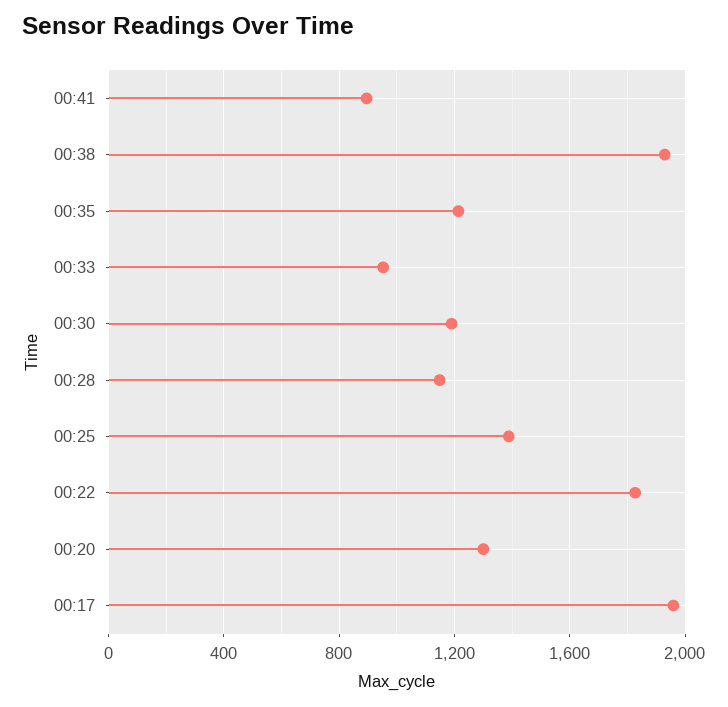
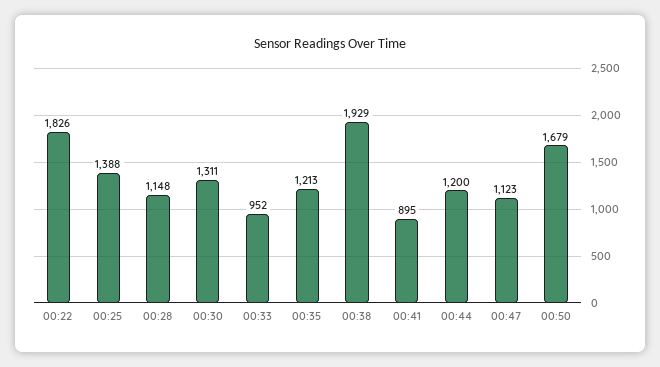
00:30: 1200 -> 1311
00:20: 1300 -> none
00:17: 1950 -> none
00:44: none -> 1200
00:47: none -> 1123
00:50: none -> 1679

